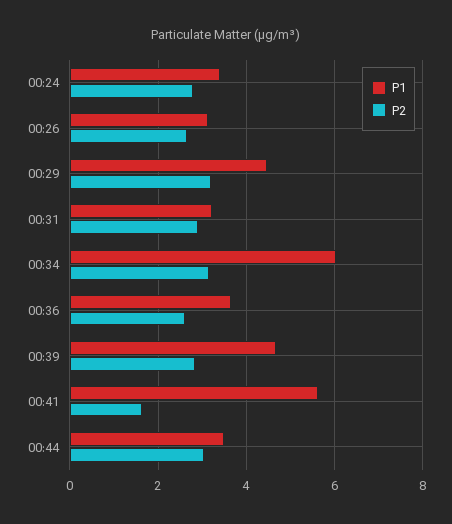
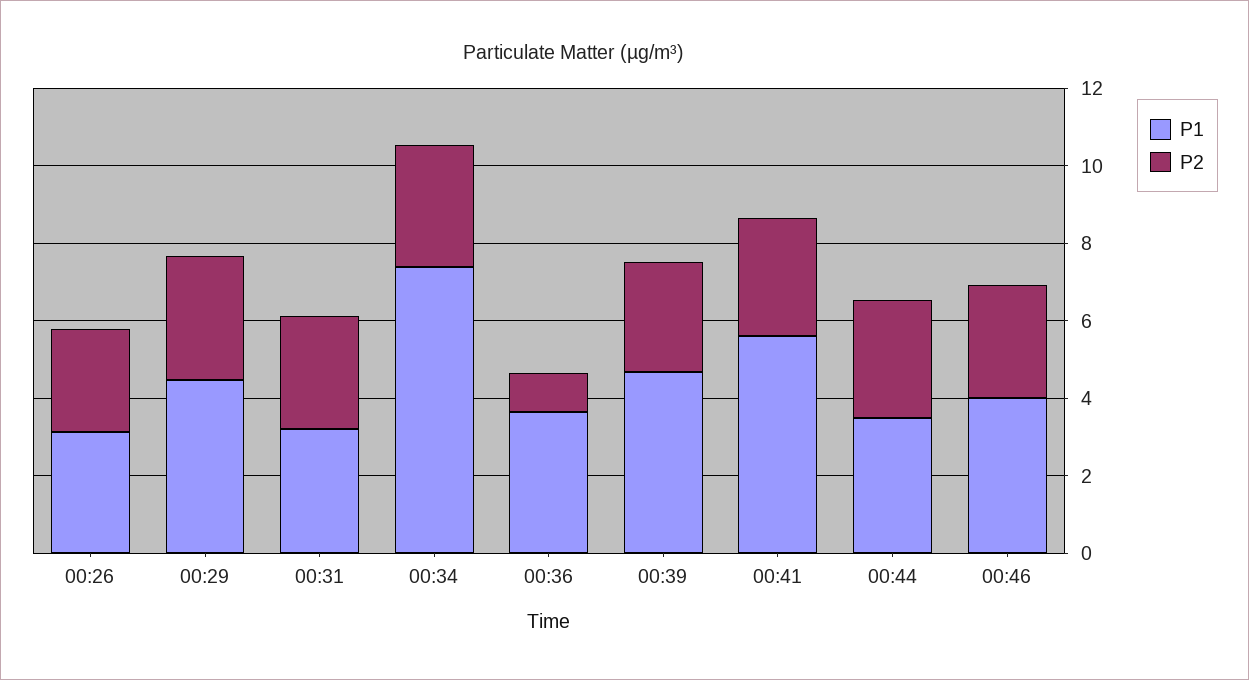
P1, 00:24: 3.4 -> none
P2, 00:24: 2.8 -> none
P1, 00:34: 6 -> 7.5
P2, 00:36: 2.6 -> 1
P2, 00:41: 1.6 -> 3
P1, 00:46: none -> 4
P2, 00:46: none -> 3

